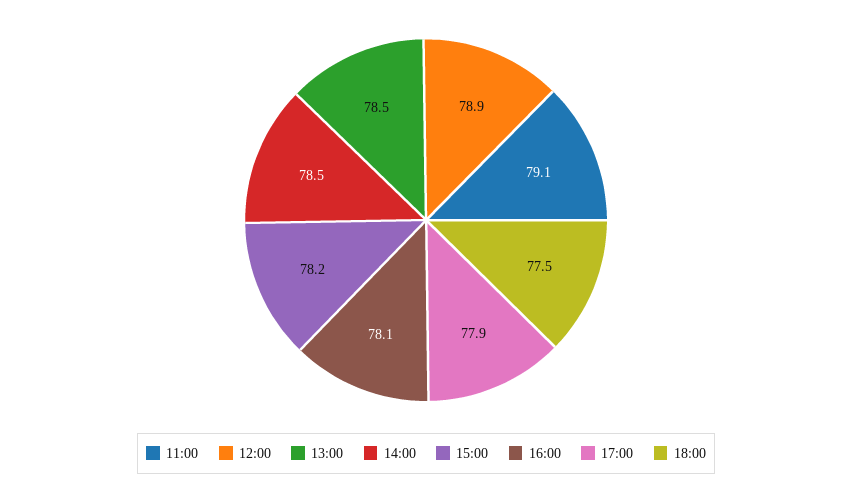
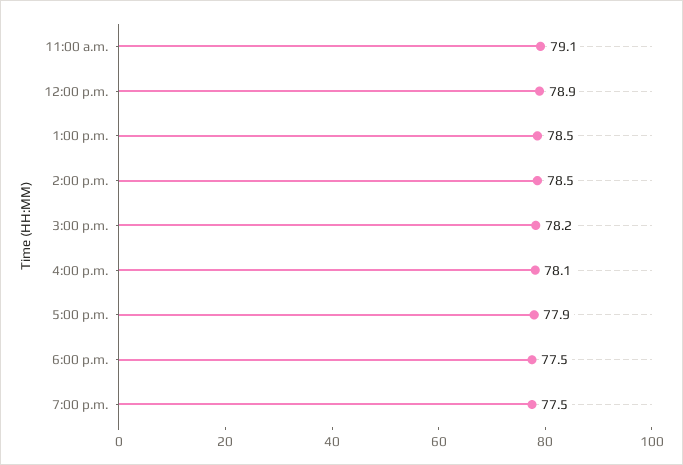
7:00 p.m.: none -> 77.5

